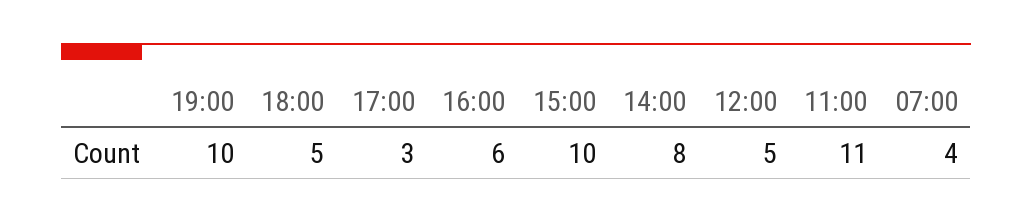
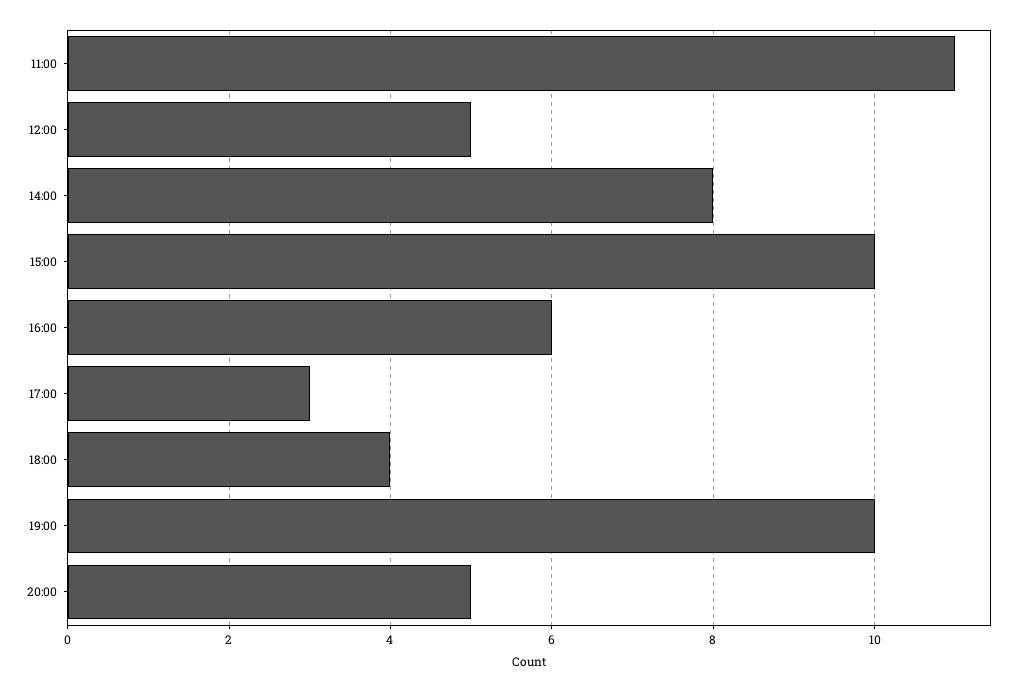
18:00: 5 -> 4
07:00: 4 -> none
20:00: none -> 5

